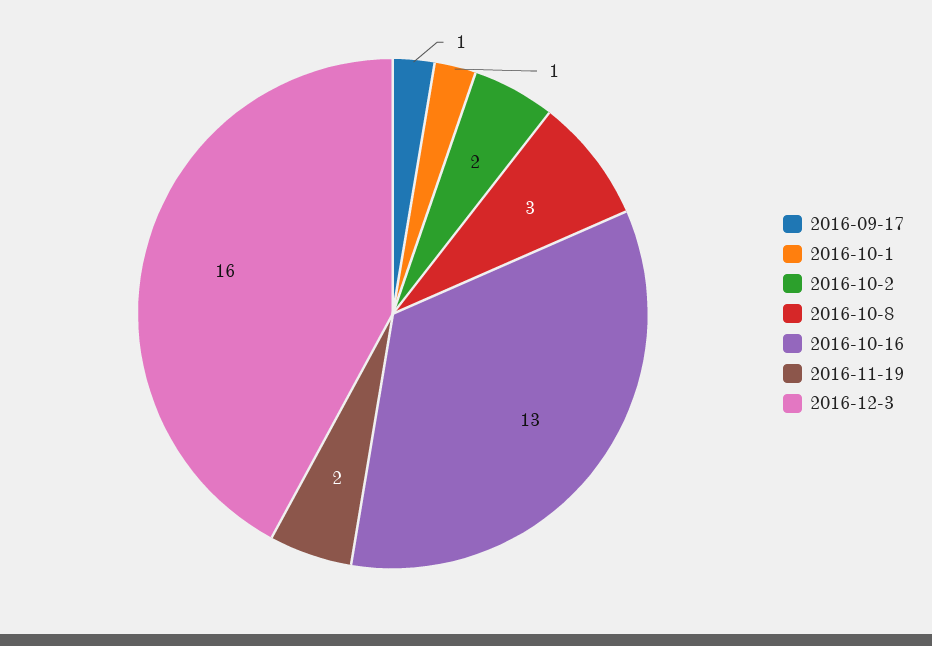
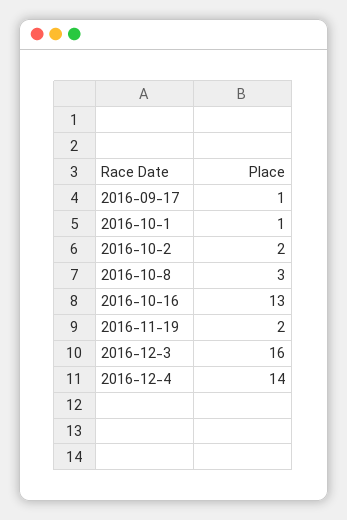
2016-12-4: none -> 14

